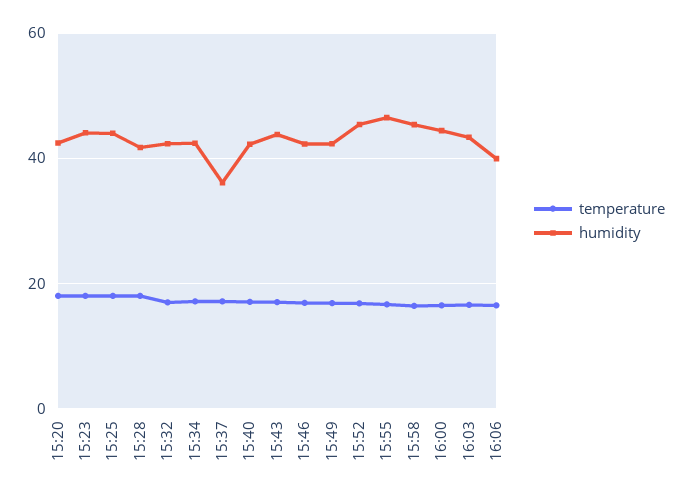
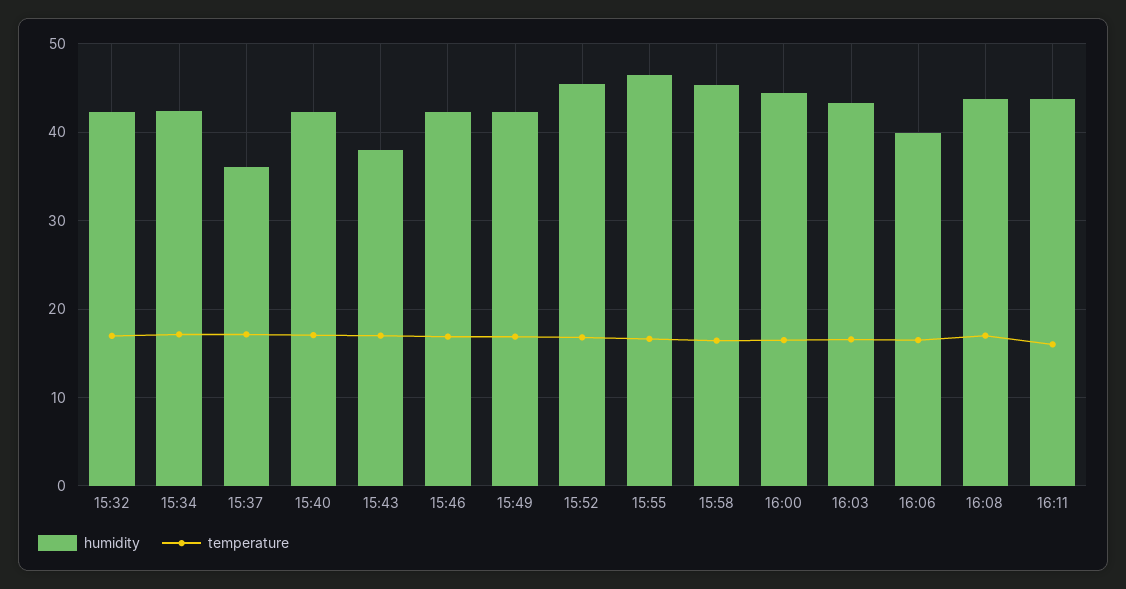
temperature, 15:20: 18 -> none
humidity, 15:20: 42 -> none
temperature, 15:23: 18 -> none
humidity, 15:23: 44 -> none
temperature, 15:25: 18 -> none
humidity, 15:25: 44 -> none
temperature, 15:28: 18 -> none
humidity, 15:28: 42 -> none
humidity, 15:43: 44 -> 38
humidity, 16:08: none -> 44
temperature, 16:08: none -> 17
humidity, 16:11: none -> 44
temperature, 16:11: none -> 16

